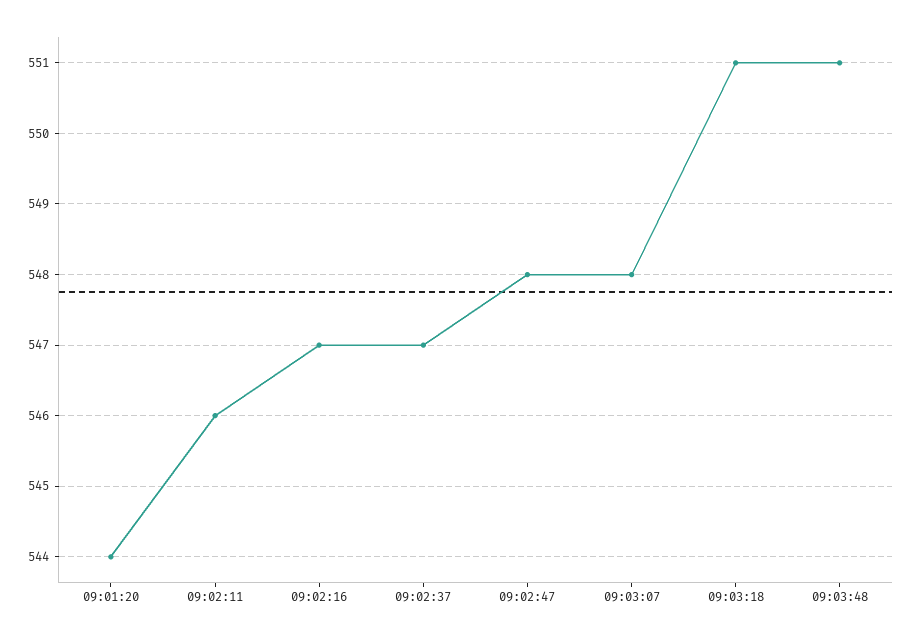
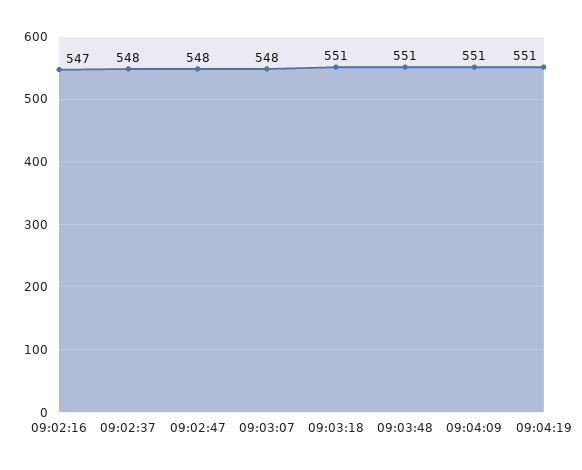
09:01:20: 544 -> none
09:02:11: 546 -> none
09:02:37: 547 -> 548
09:04:09: none -> 551
09:04:19: none -> 551

